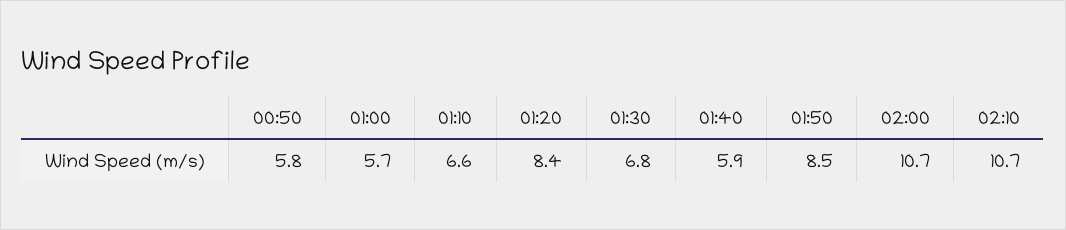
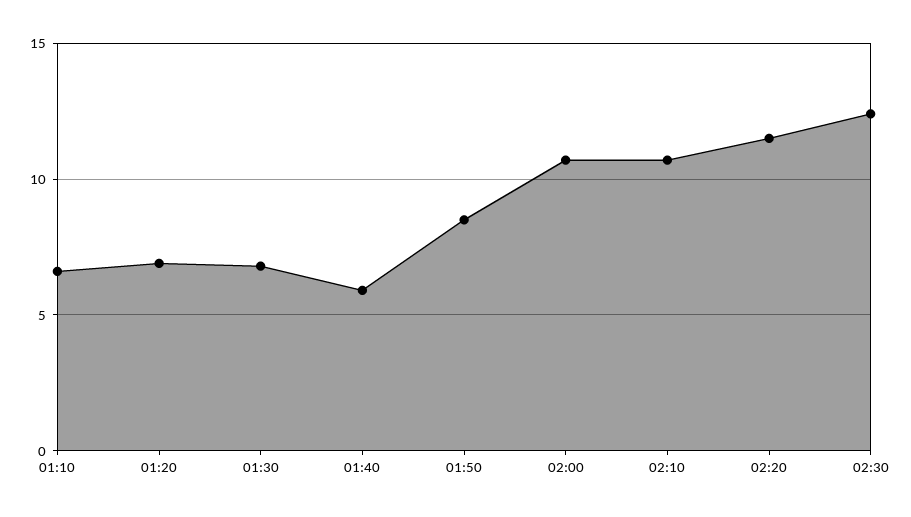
00:50: 5.8 -> none
01:00: 5.7 -> none
01:20: 8.4 -> 7
02:20: none -> 11.5
02:30: none -> 12.5

